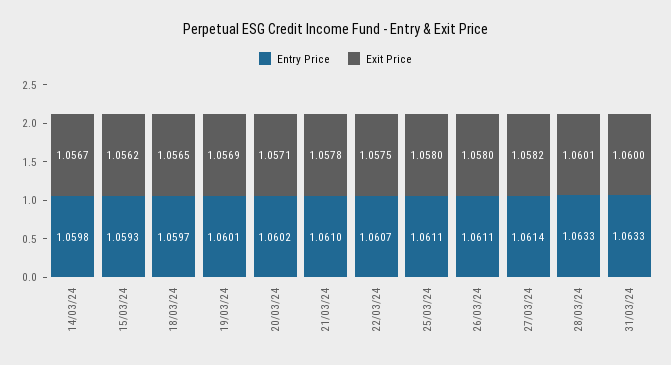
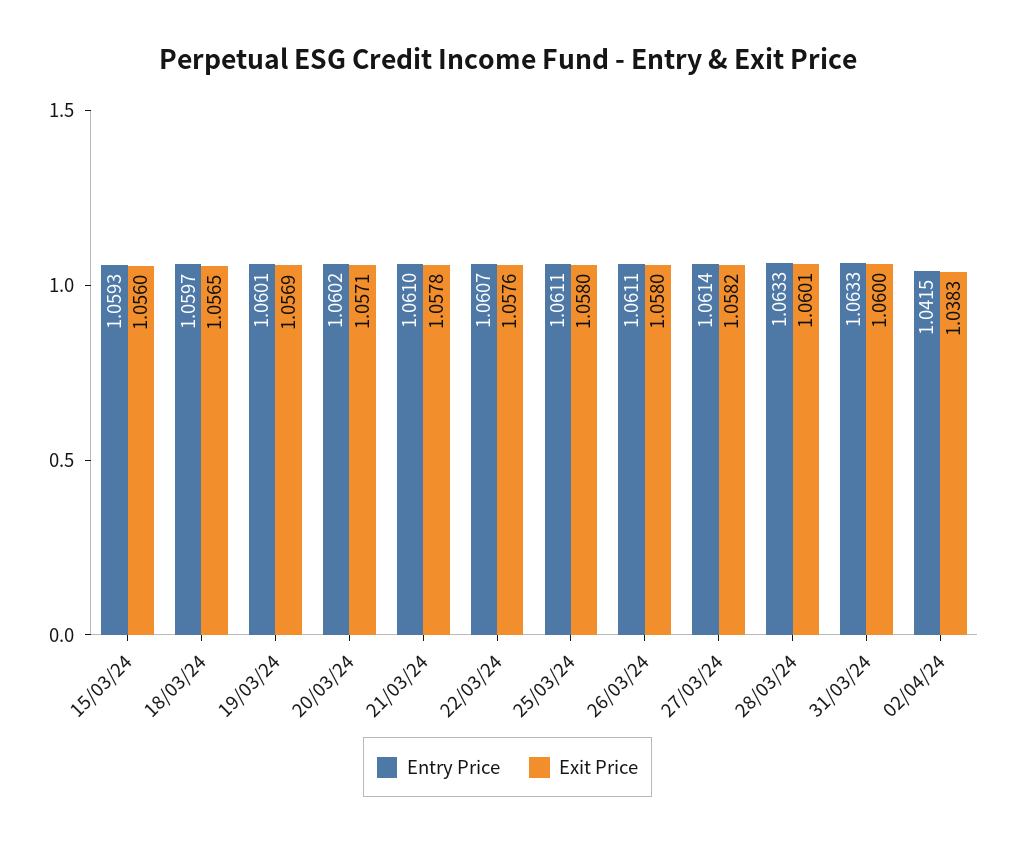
Entry Price, 14/03/24: 1.0598 -> none
Exit Price, 14/03/24: 1.0567 -> none
Exit Price, 15/03/24: 1.0562 -> 1.056
Exit Price, 22/03/24: 1.0575 -> 1.0576
Entry Price, 02/04/24: none -> 1.0415
Exit Price, 02/04/24: none -> 1.0383

